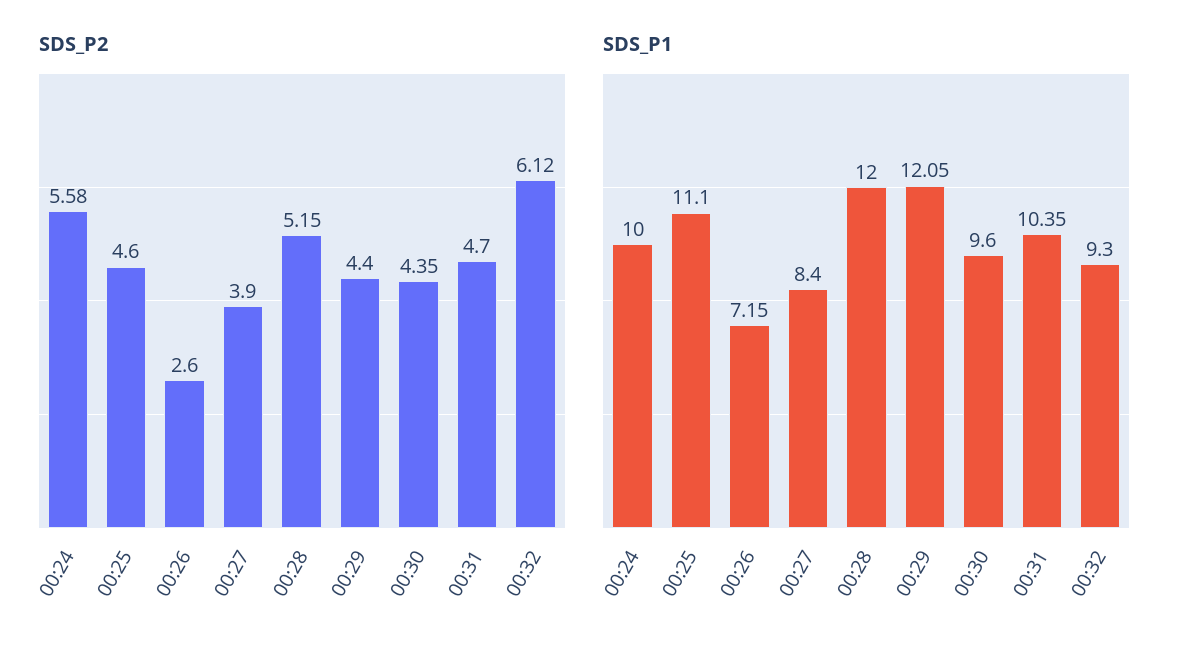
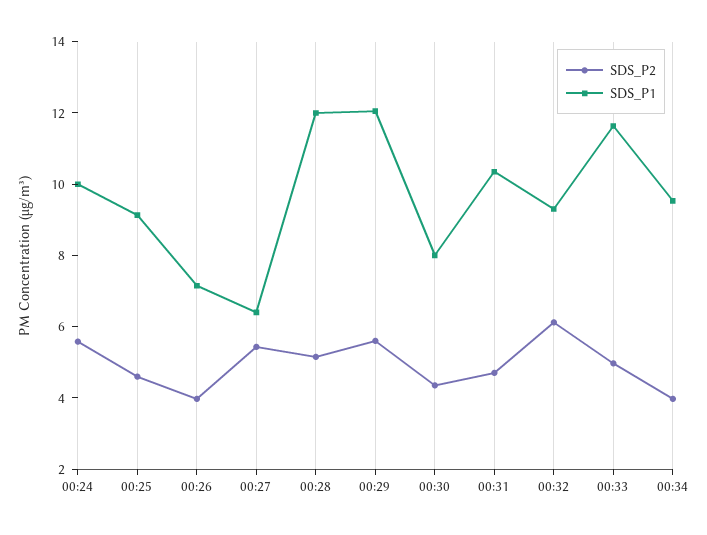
SDS_P2, 00:26: 2.6 -> 4
SDS_P2, 00:27: 3.9 -> 5.5
SDS_P2, 00:29: 4.4 -> 5.5
SDS_P1, 00:25: 11.1 -> 9
SDS_P1, 00:27: 8.4 -> 6.5
SDS_P1, 00:30: 9.6 -> 8
SDS_P2, 00:33: none -> 5
SDS_P1, 00:33: none -> 11.5
SDS_P2, 00:34: none -> 4
SDS_P1, 00:34: none -> 9.5

